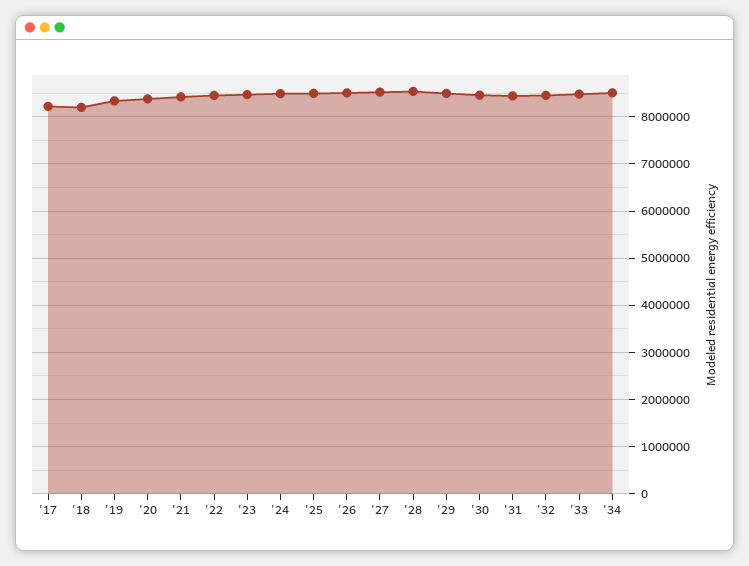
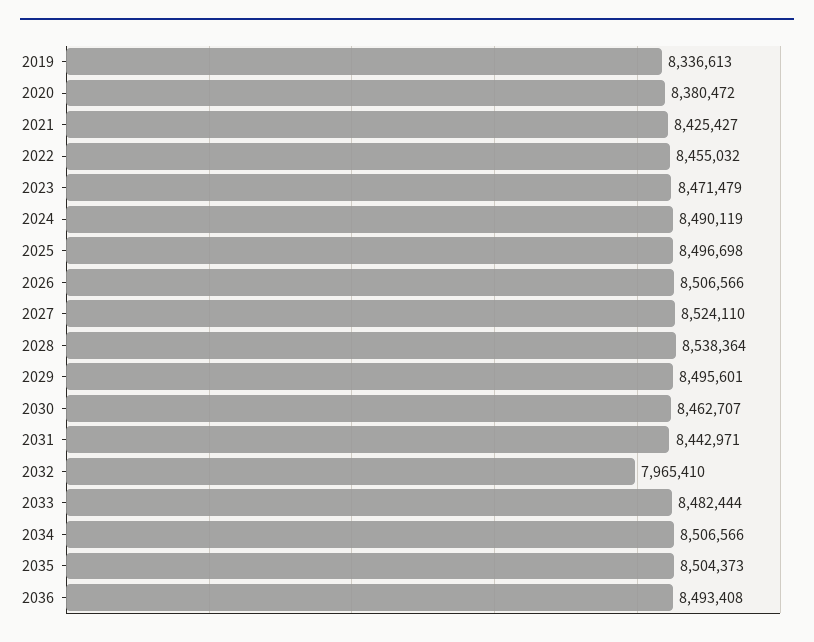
'17: 8200000 -> none
'18: 8200000 -> none
'32: 8400000 -> 7965410
2035: none -> 8504373
2036: none -> 8493408

